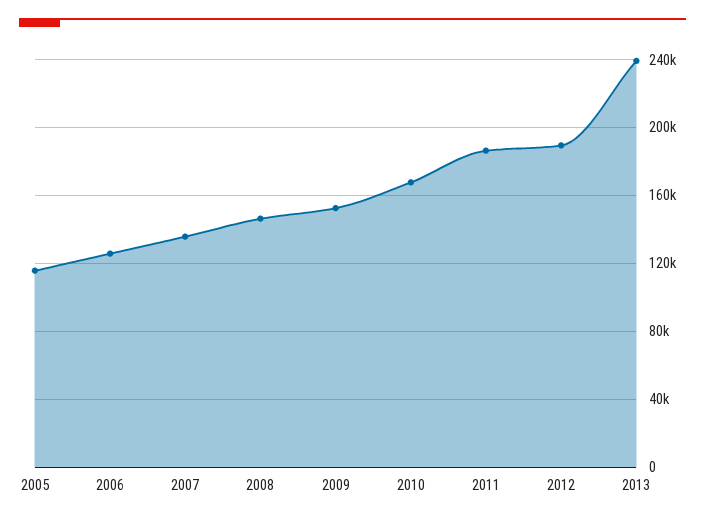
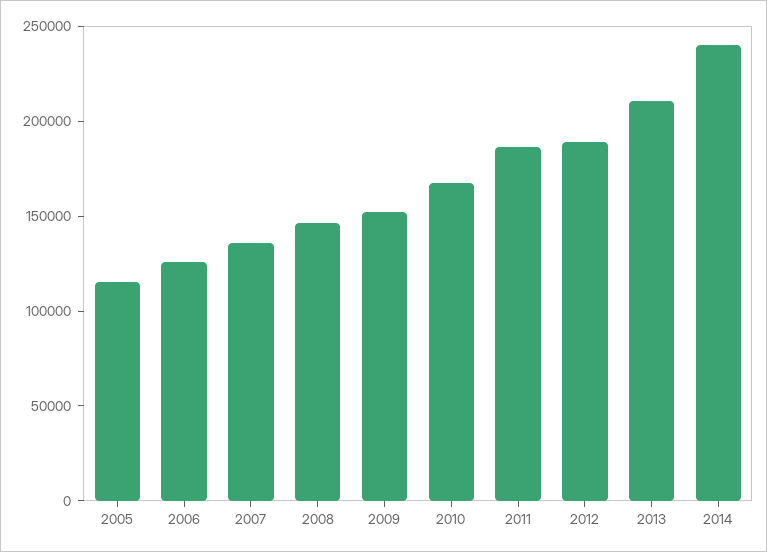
2013: 240000 -> 210000
2014: none -> 240000

